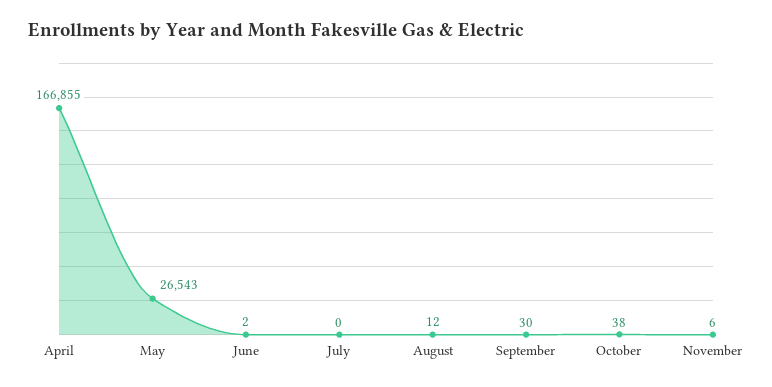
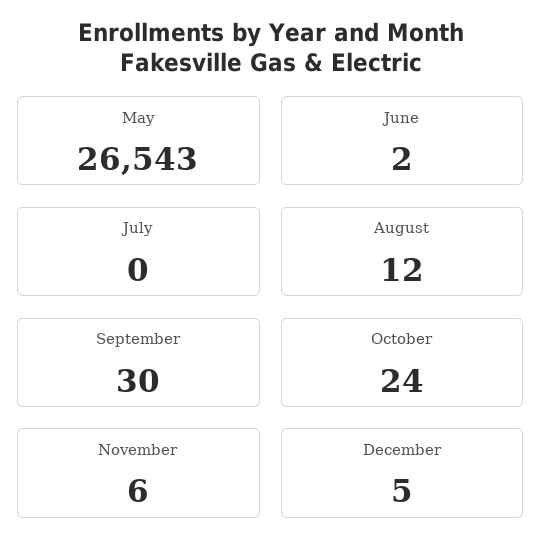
April: 166855 -> none
October: 38 -> 24
December: none -> 5

